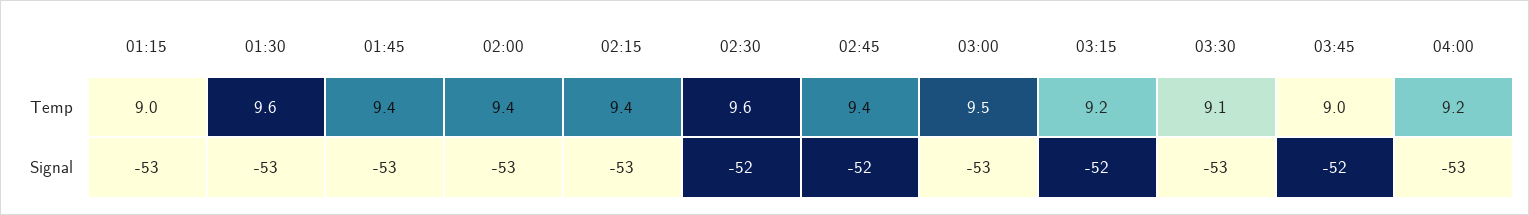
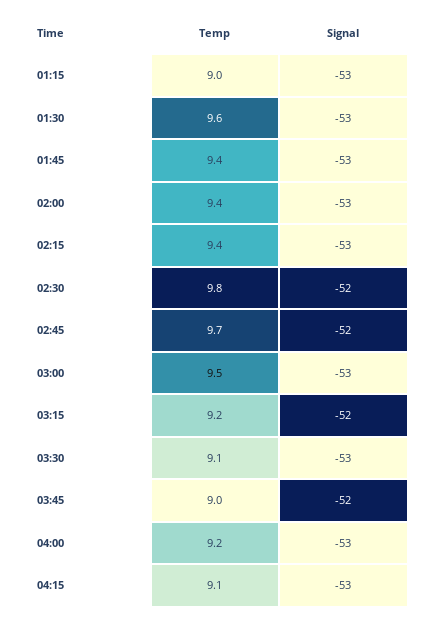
02:30, Temp: 9.6 -> 9.8
02:45, Temp: 9.4 -> 9.7
04:15, Temp: none -> 9.1
04:15, Signal: none -> -53

